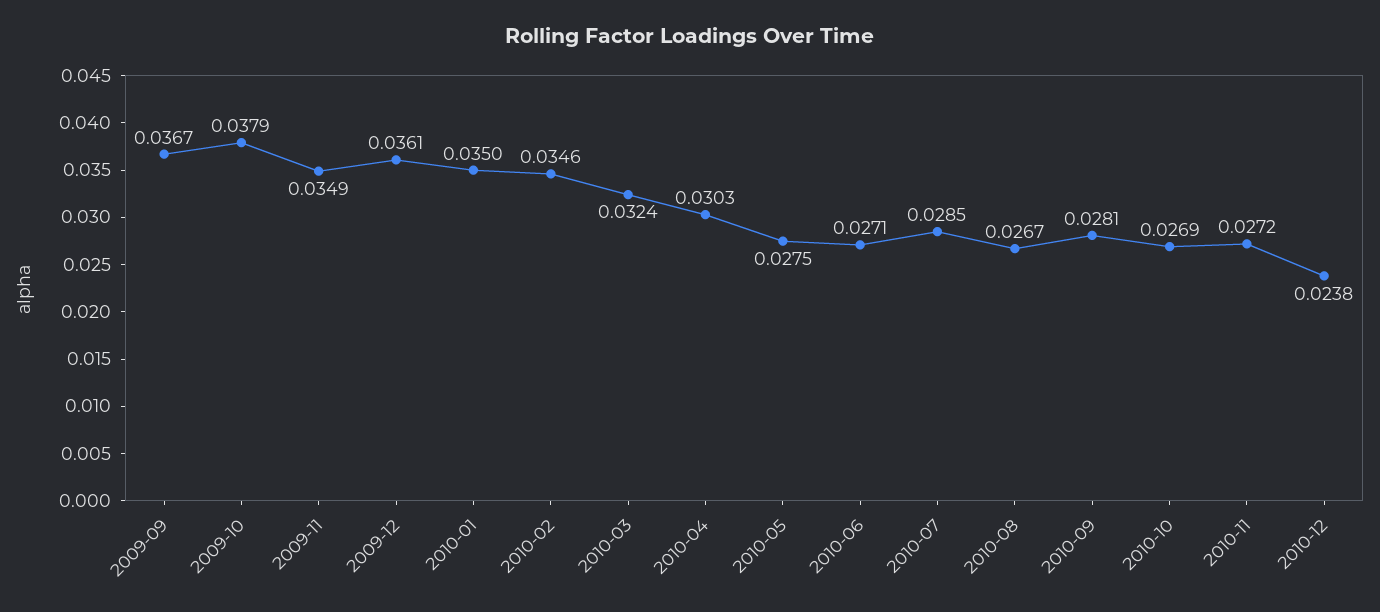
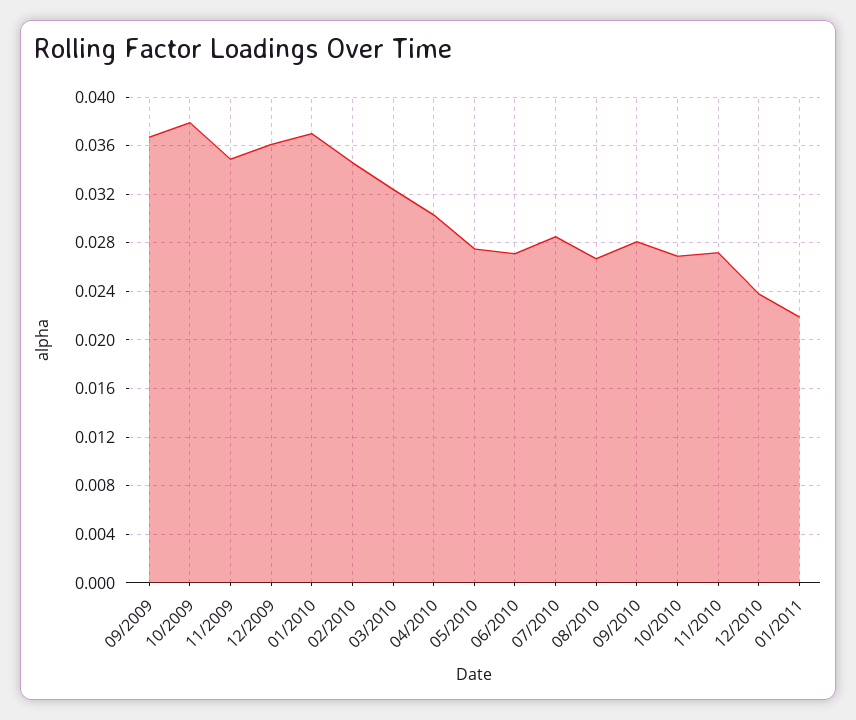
2010-01: 0.035 -> 0.037
01/2011: none -> 0.022

